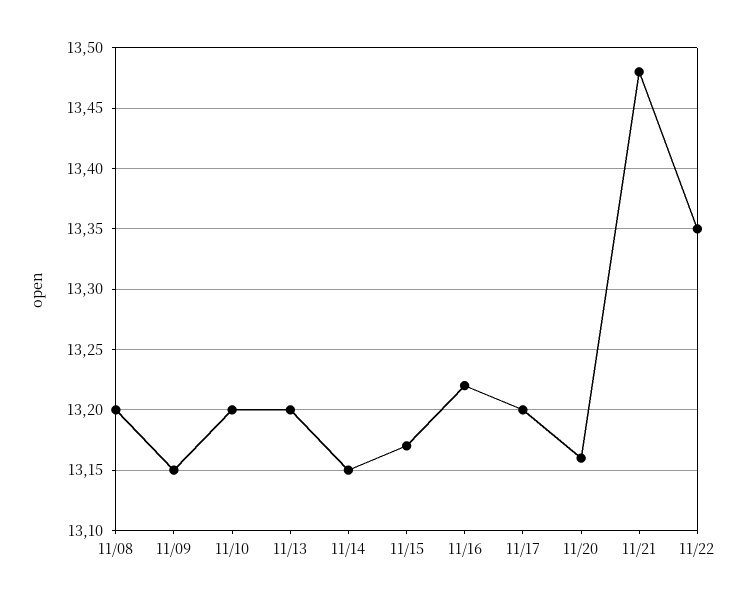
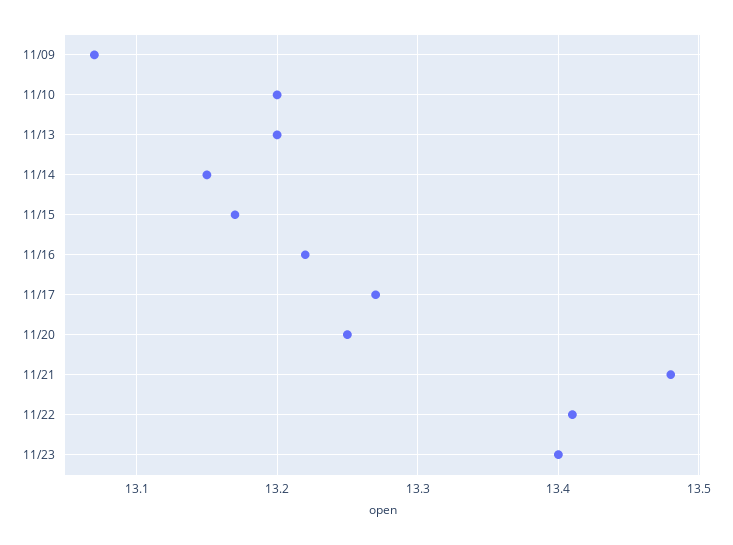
11/08: 13.2 -> none
11/09: 13.15 -> 13.07
11/17: 13.2 -> 13.27
11/20: 13.16 -> 13.25
11/22: 13.35 -> 13.41
11/23: none -> 13.4

